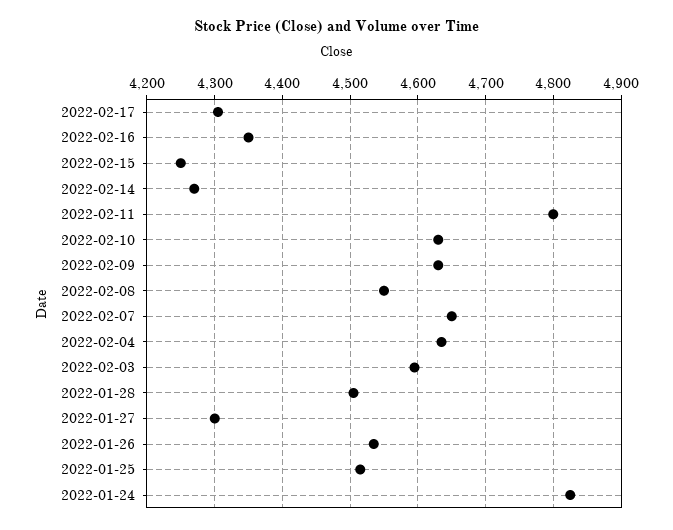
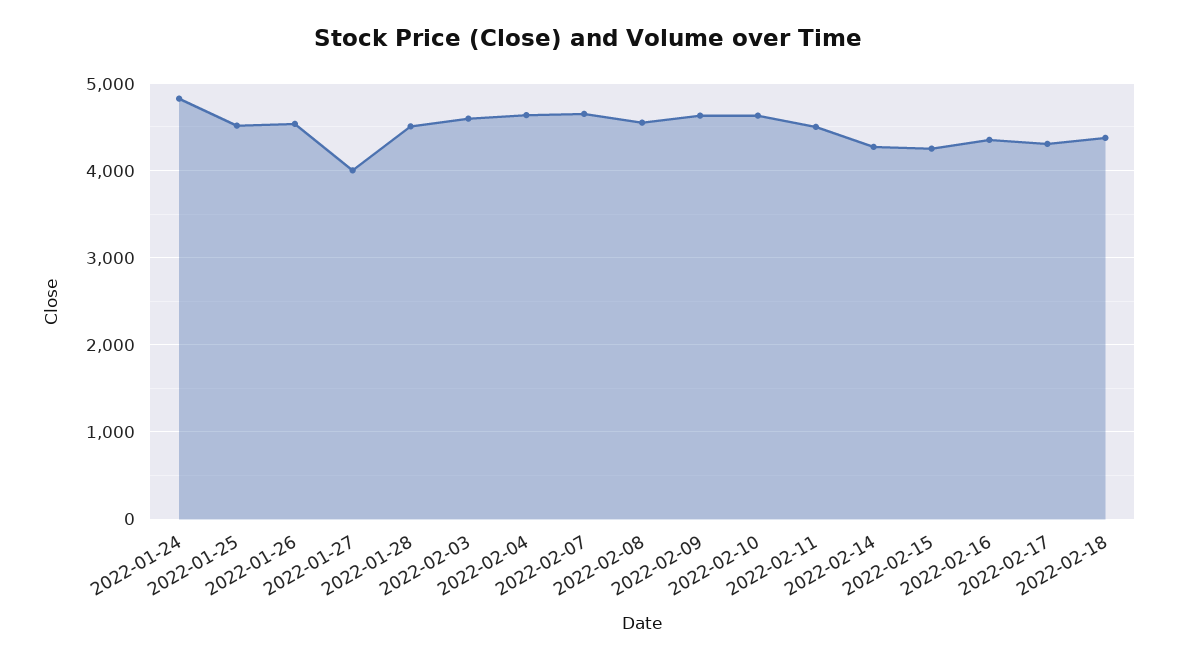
2022-02-11: 4800 -> 4500
2022-01-27: 4300 -> 4000
2022-02-18: none -> 4400

